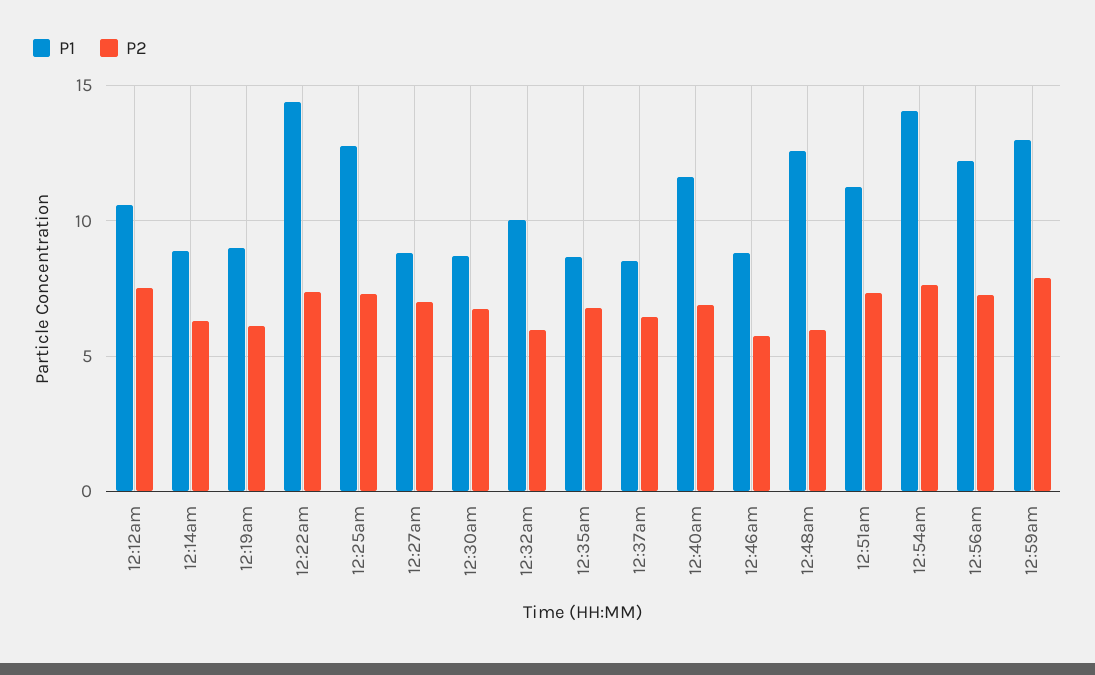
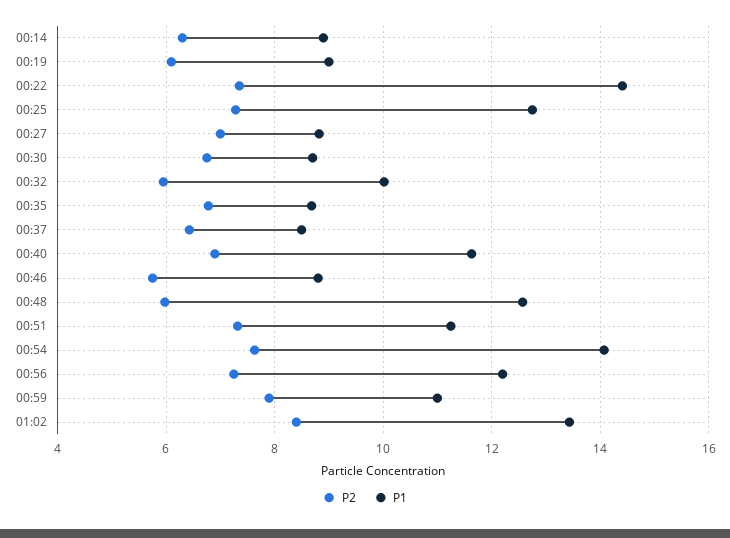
P1, 12:12am: 10.5 -> none
P2, 12:12am: 7.5 -> none
P1, 12:59am: 13 -> 11
P2, 01:02: none -> 8.4
P1, 01:02: none -> 13.4

